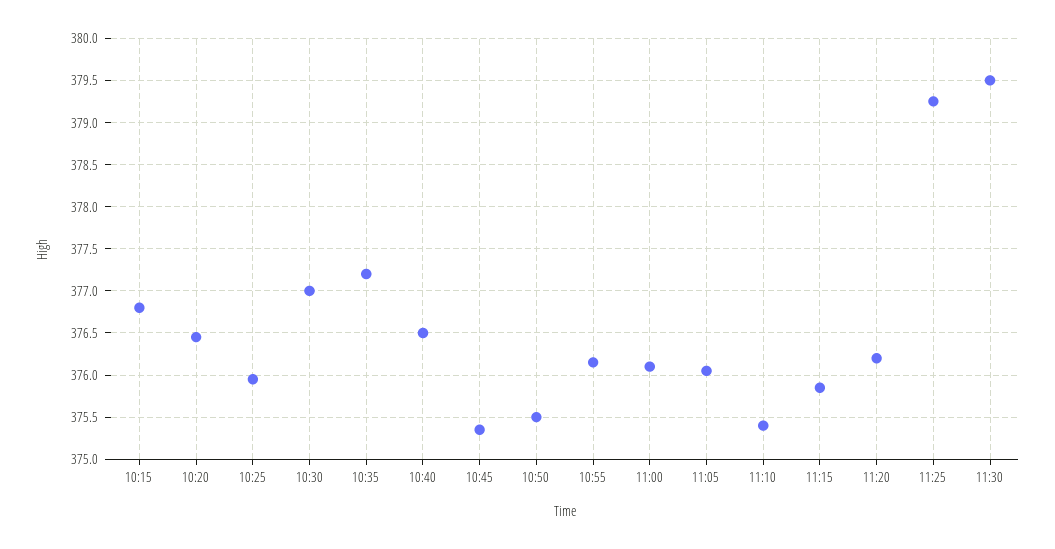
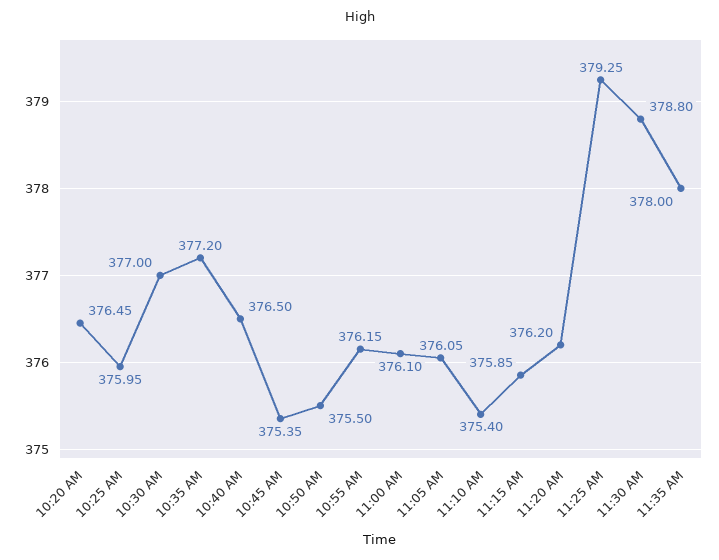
10:15: 376.8 -> none
11:30: 379.5 -> 378.8
11:35 AM: none -> 378

